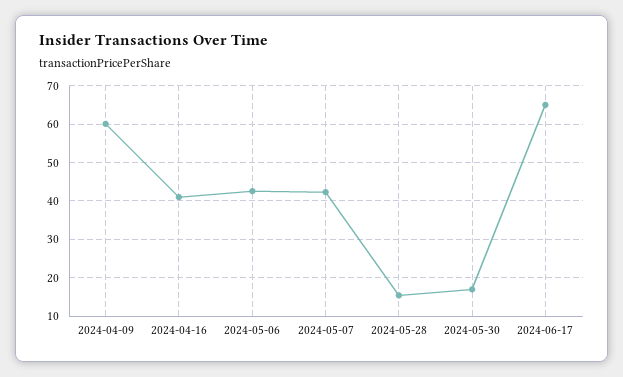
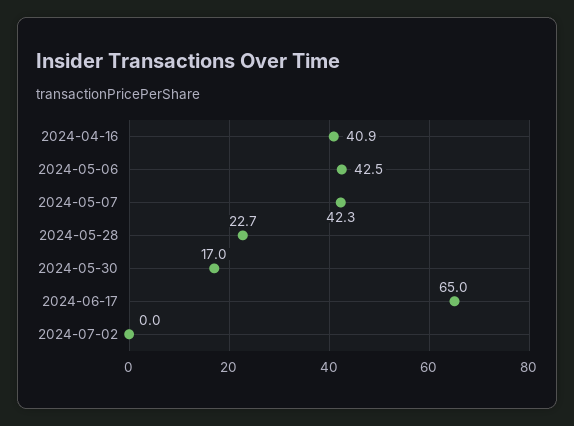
2024-04-09: 60 -> none
2024-05-28: 16 -> 22.7
2024-07-02: none -> 0

